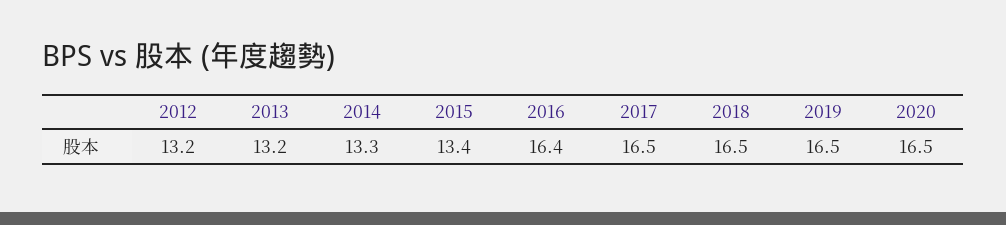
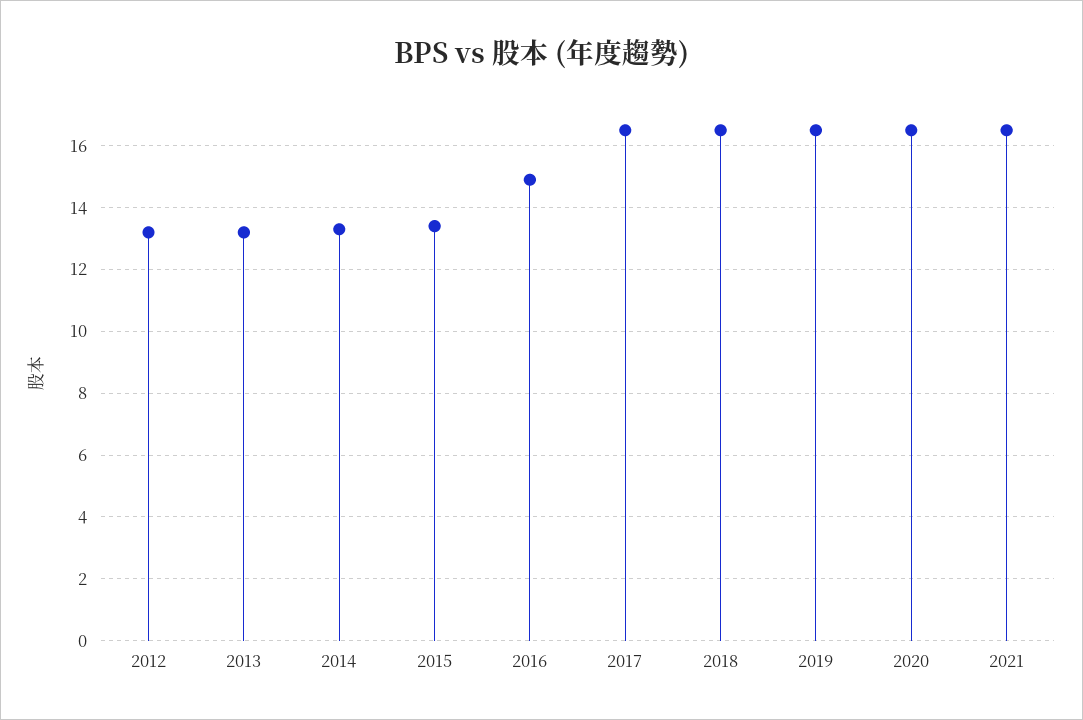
2016: 16.4 -> 15
2021: none -> 16.5

